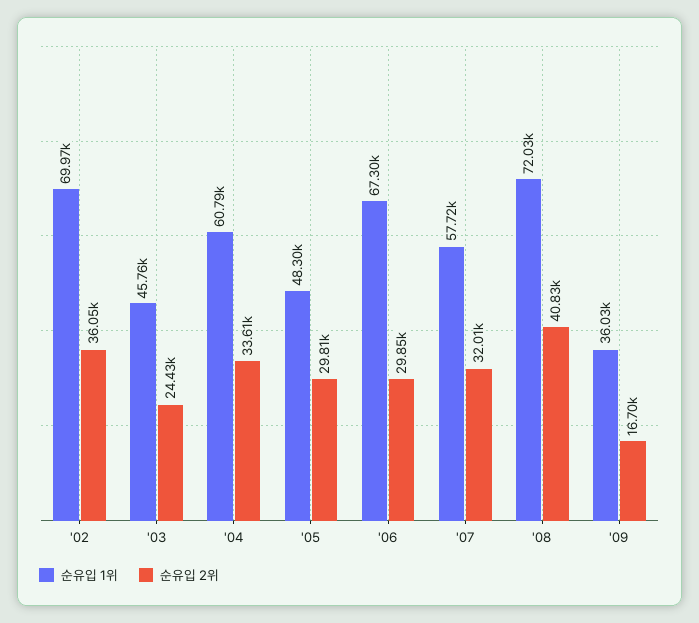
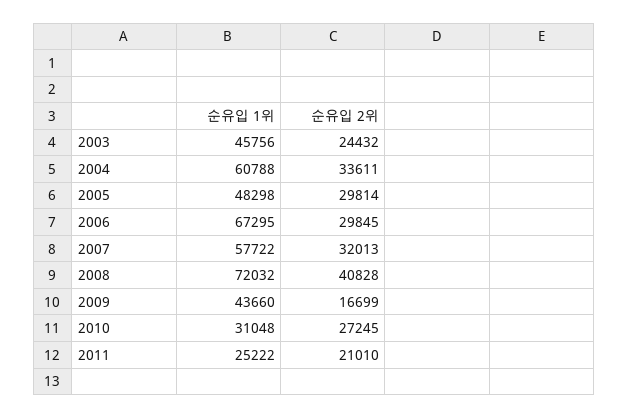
순유입 1위, '02: 69970 -> none
순유입 2위, '02: 36050 -> none
순유입 1위, '09: 36030 -> 43660
순유입 1위, 2010: none -> 31048
순유입 2위, 2010: none -> 27245
순유입 1위, 2011: none -> 25222
순유입 2위, 2011: none -> 21010

